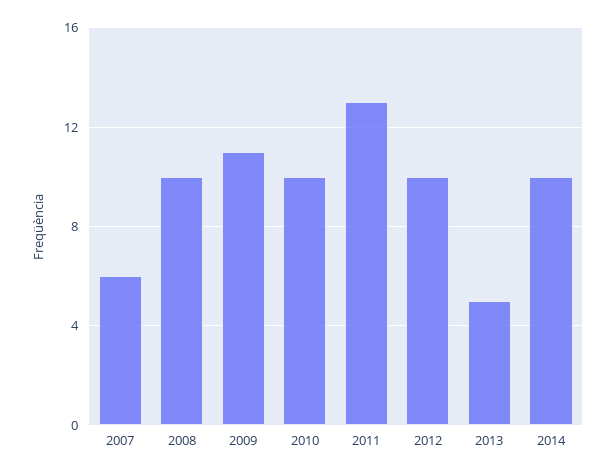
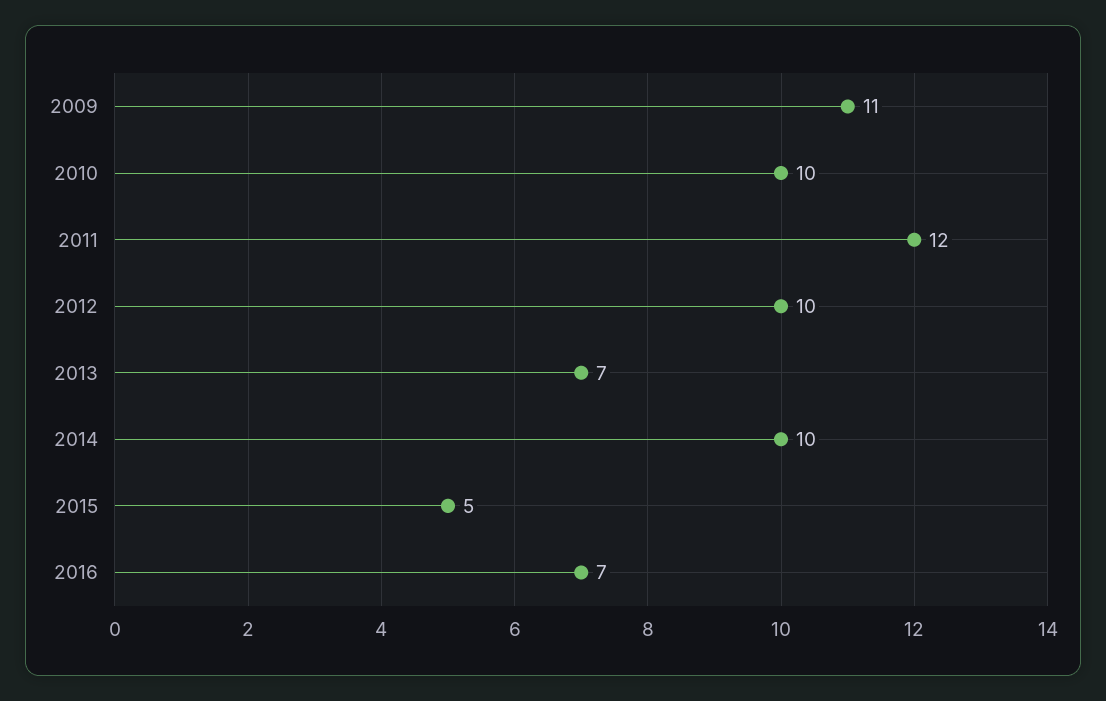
2007: 6 -> none
2008: 10 -> none
2011: 13 -> 12
2013: 5 -> 7
2015: none -> 5
2016: none -> 7

